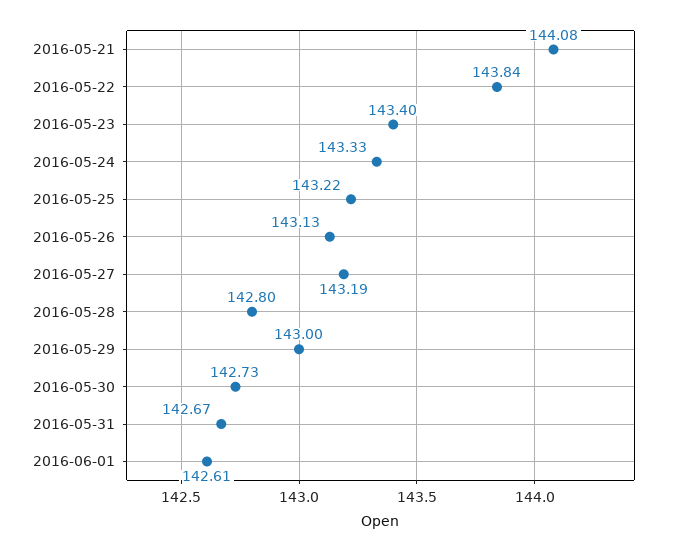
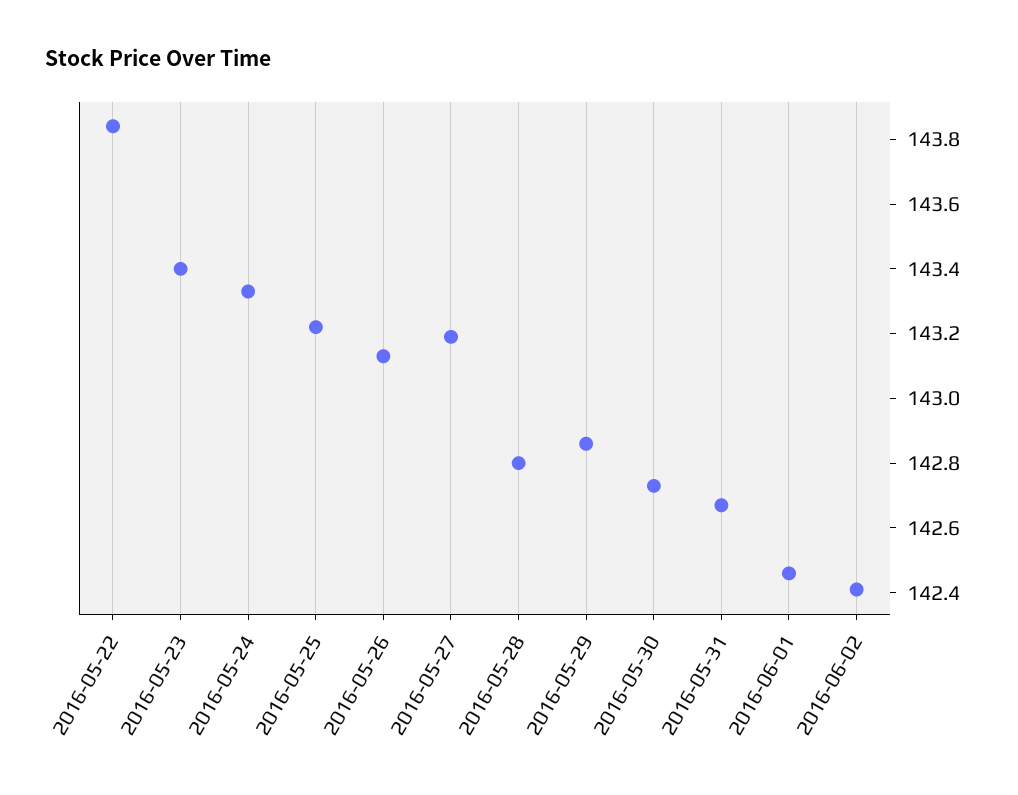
2016-05-21: 144.08 -> none
2016-05-29: 143 -> 142.85
2016-06-01: 142.61 -> 142.45
2016-06-02: none -> 142.4

